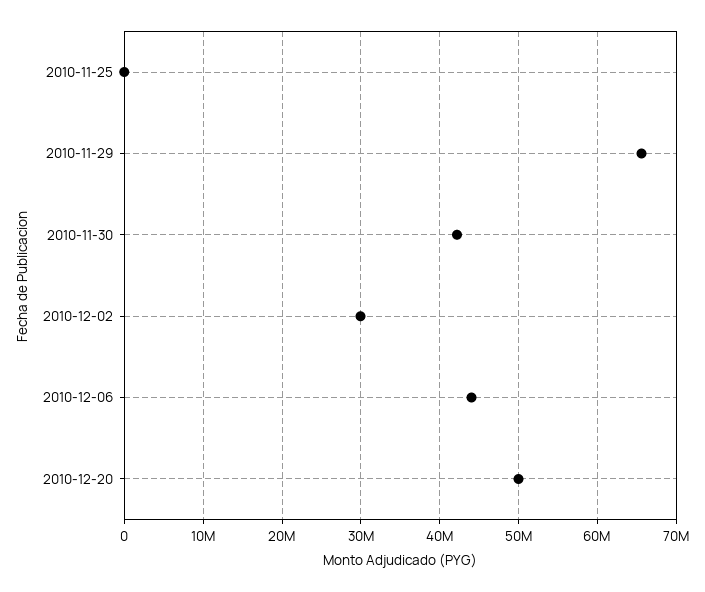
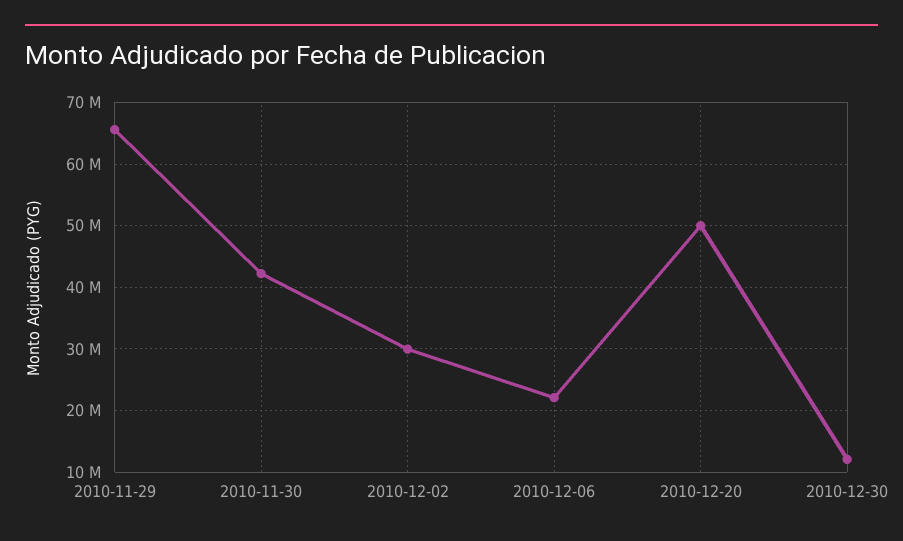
2010-11-25: 0 -> none
2010-12-06: 44000000 -> 22000000
2010-12-30: none -> 12000000

